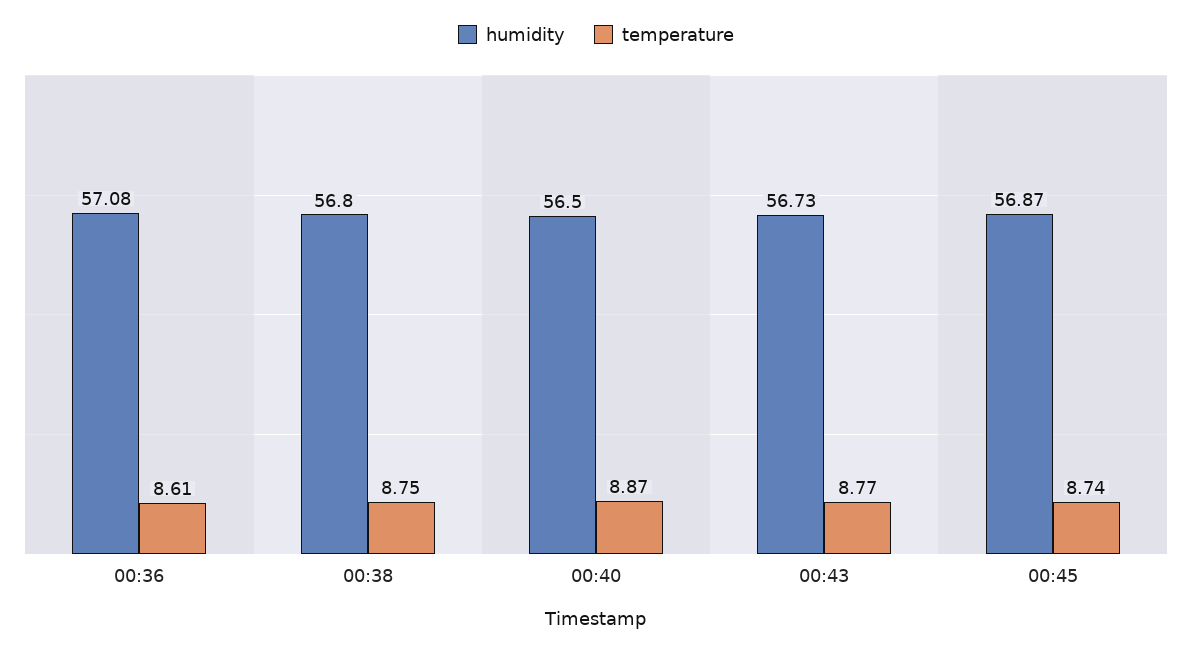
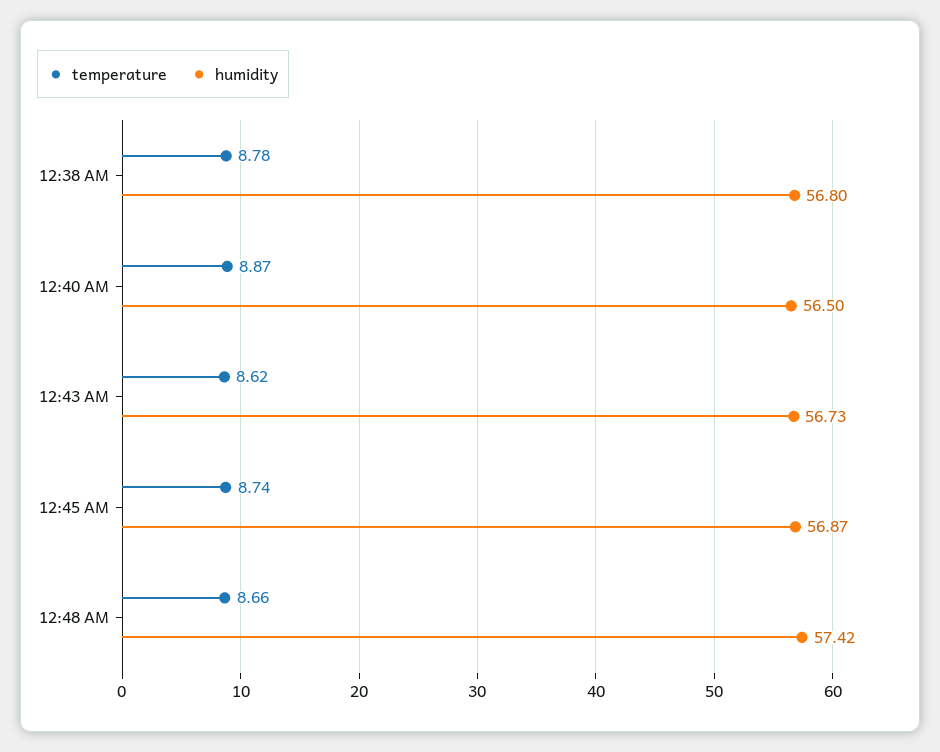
humidity, 00:36: 57.08 -> none
temperature, 00:36: 8.61 -> none
temperature, 00:38: 8.75 -> 8.78
temperature, 00:43: 8.77 -> 8.62
temperature, 12:48 AM: none -> 8.66
humidity, 12:48 AM: none -> 57.42

